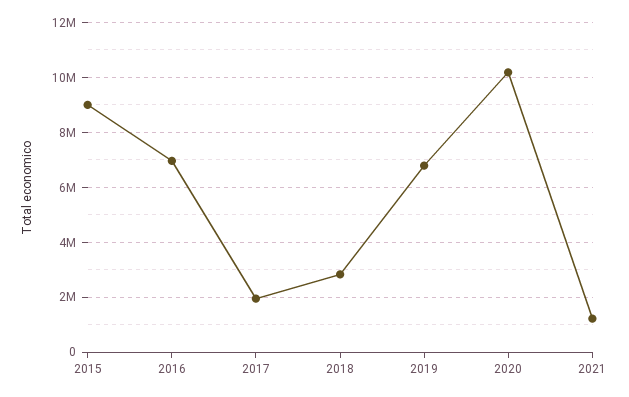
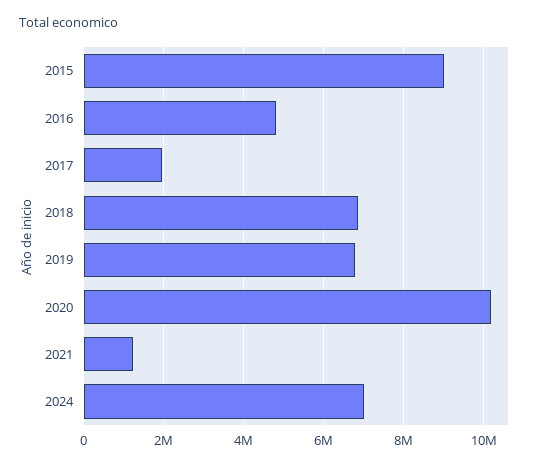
2016: 7000000 -> 4800000
2018: 2750000 -> 6800000
2024: none -> 7000000

